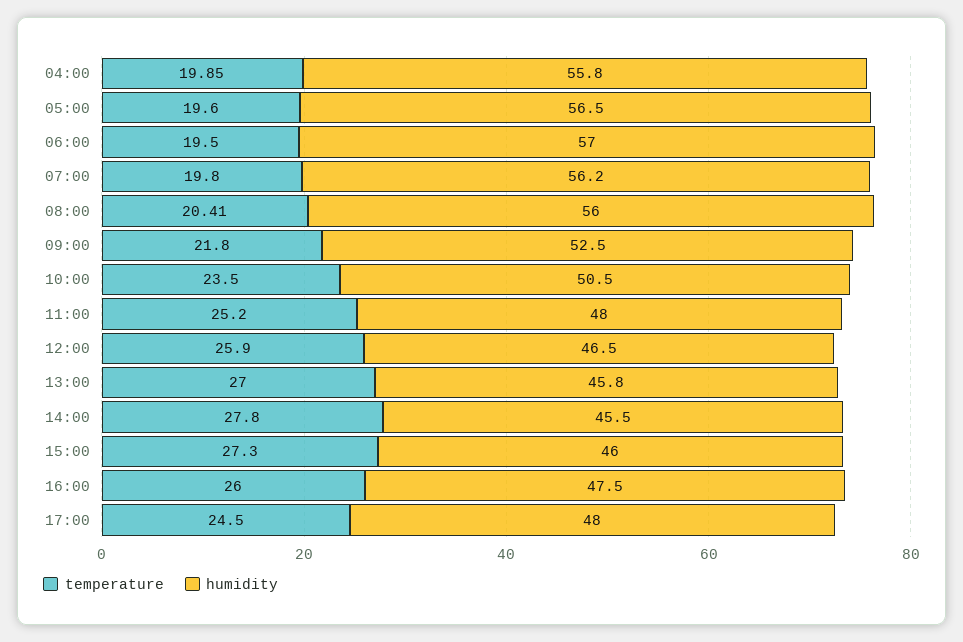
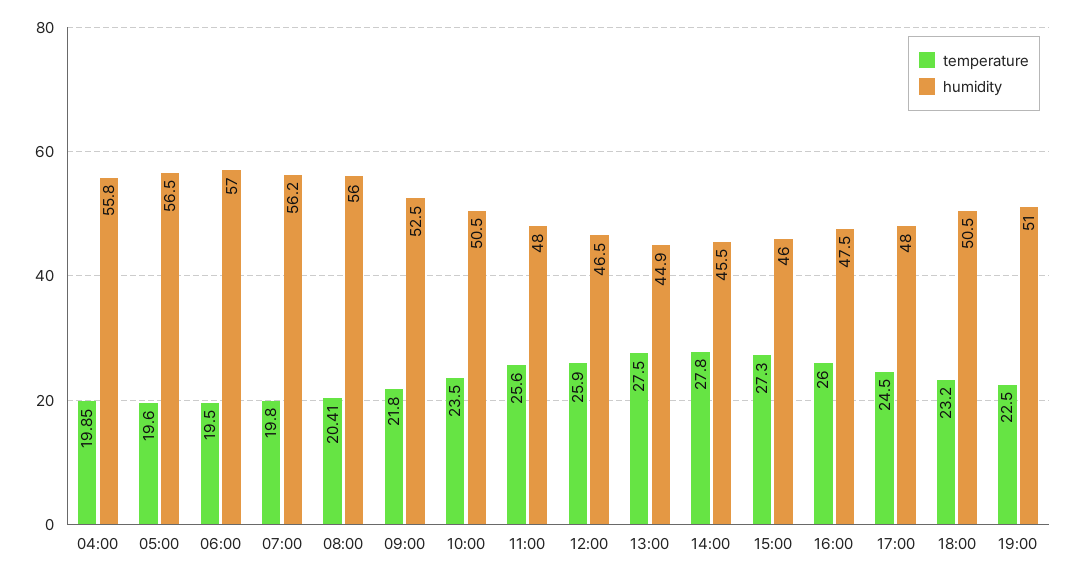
temperature, 11:00: 25.2 -> 25.6
temperature, 13:00: 27 -> 27.5
humidity, 13:00: 45.8 -> 44.9
temperature, 18:00: none -> 23.2
humidity, 18:00: none -> 50.5
temperature, 19:00: none -> 22.5
humidity, 19:00: none -> 51

